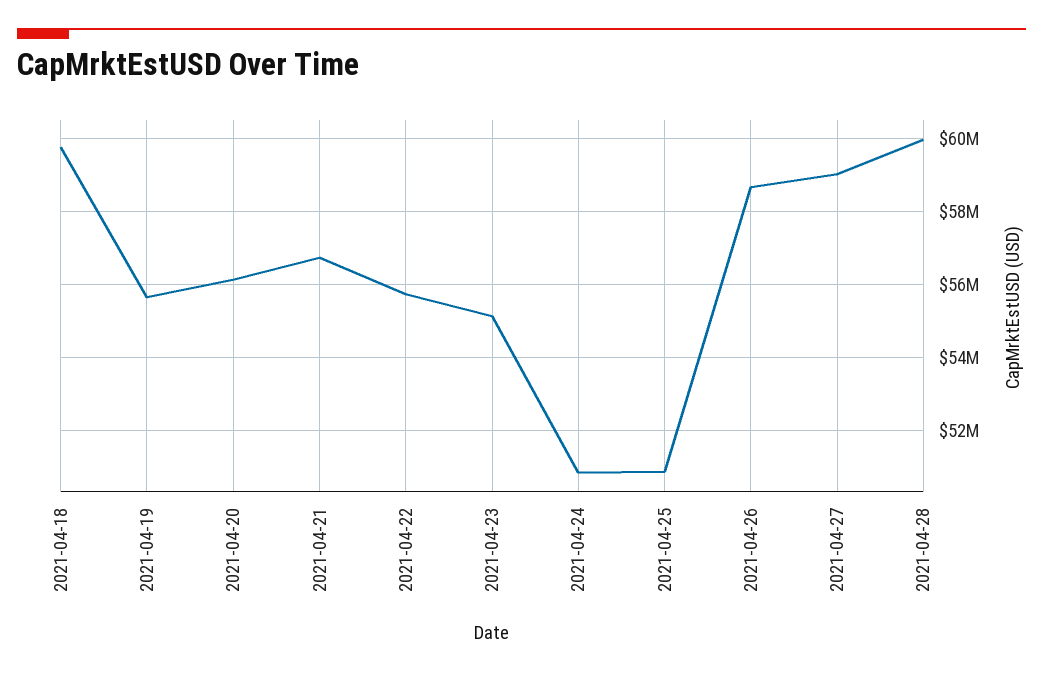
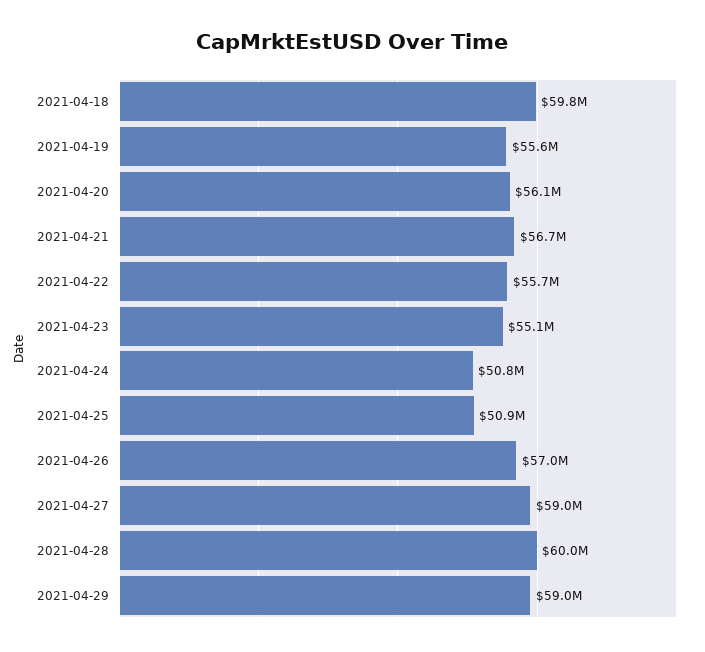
2021-04-26: 58600000 -> 57000000
2021-04-29: none -> 59000000

